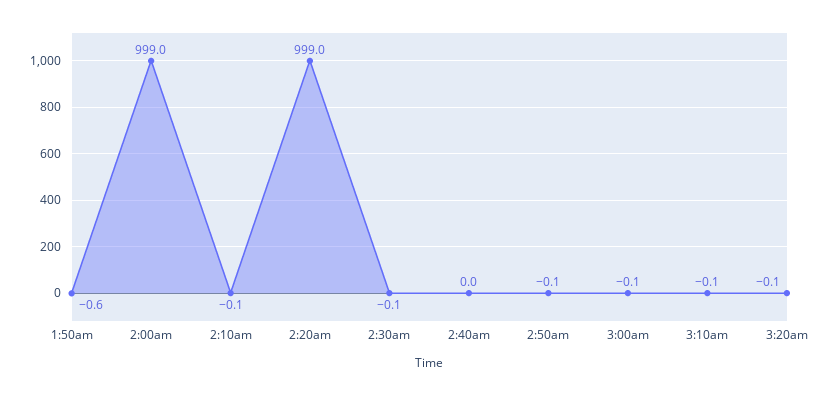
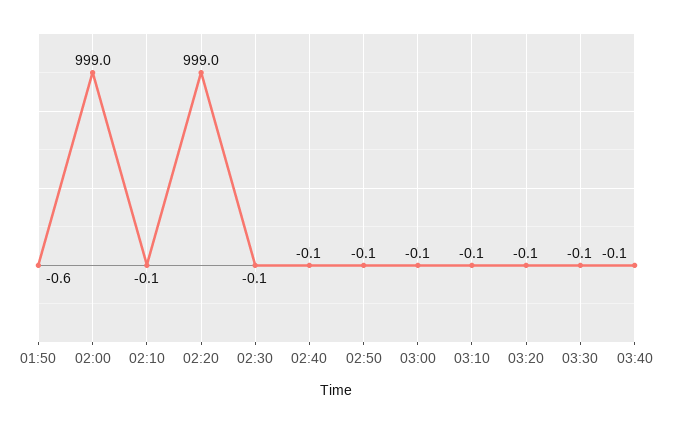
2:40am: 0 -> -0.1
03:30: none -> -0.1
03:40: none -> -0.1

